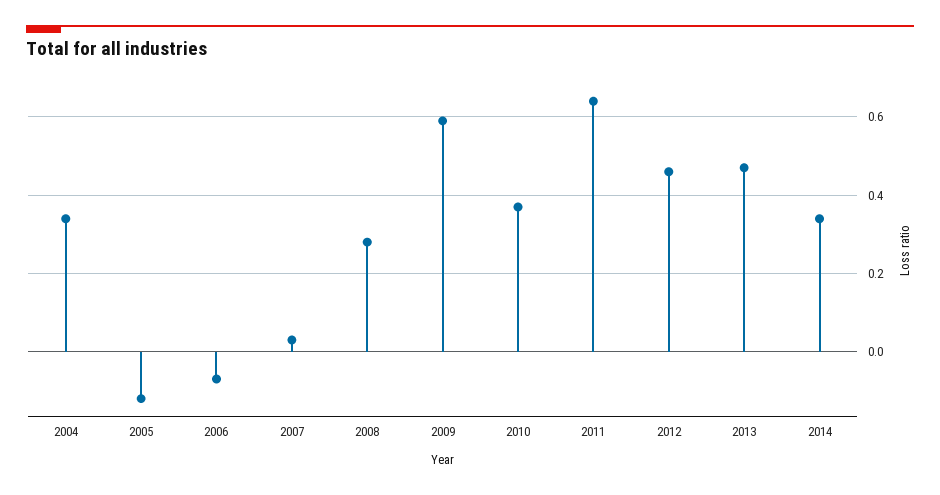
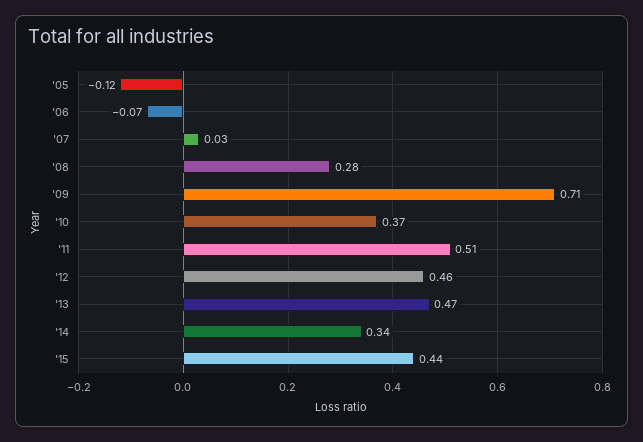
2004: 0.35 -> none
2009: 0.6 -> 0.71
2011: 0.65 -> 0.51
'15: none -> 0.44

